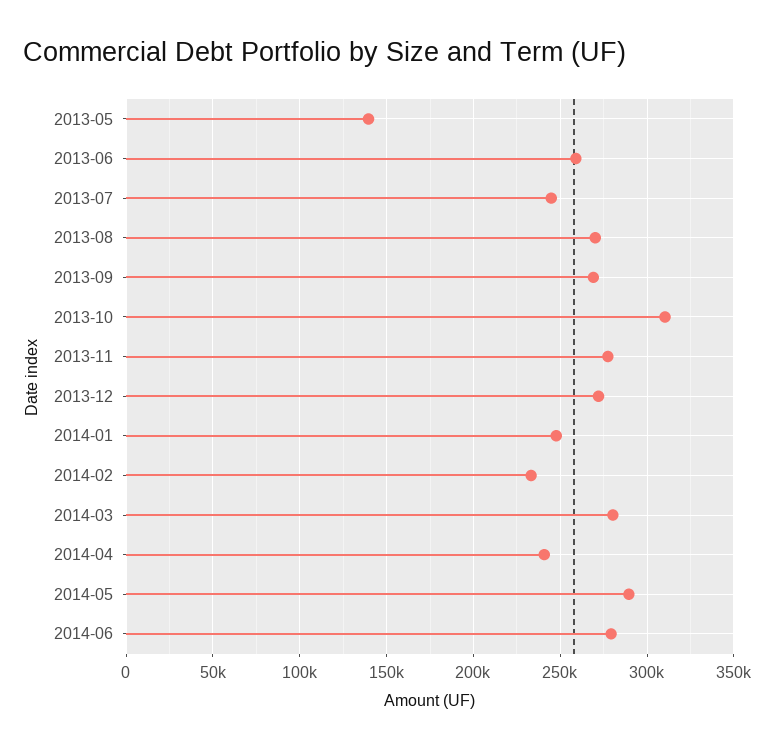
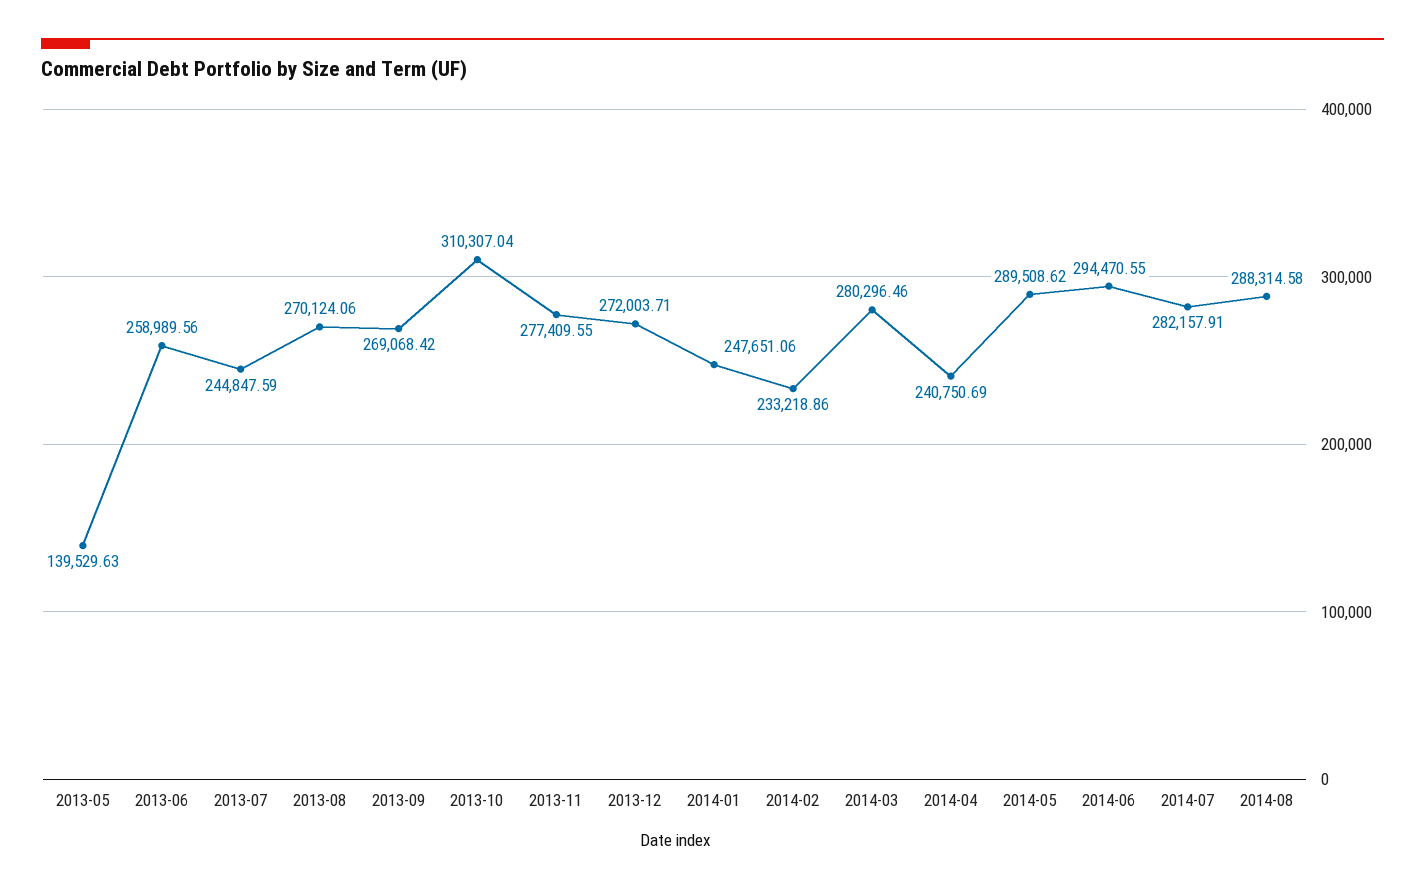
2014-06: 280000 -> 294470.55
2014-07: none -> 282157.91
2014-08: none -> 288314.58

